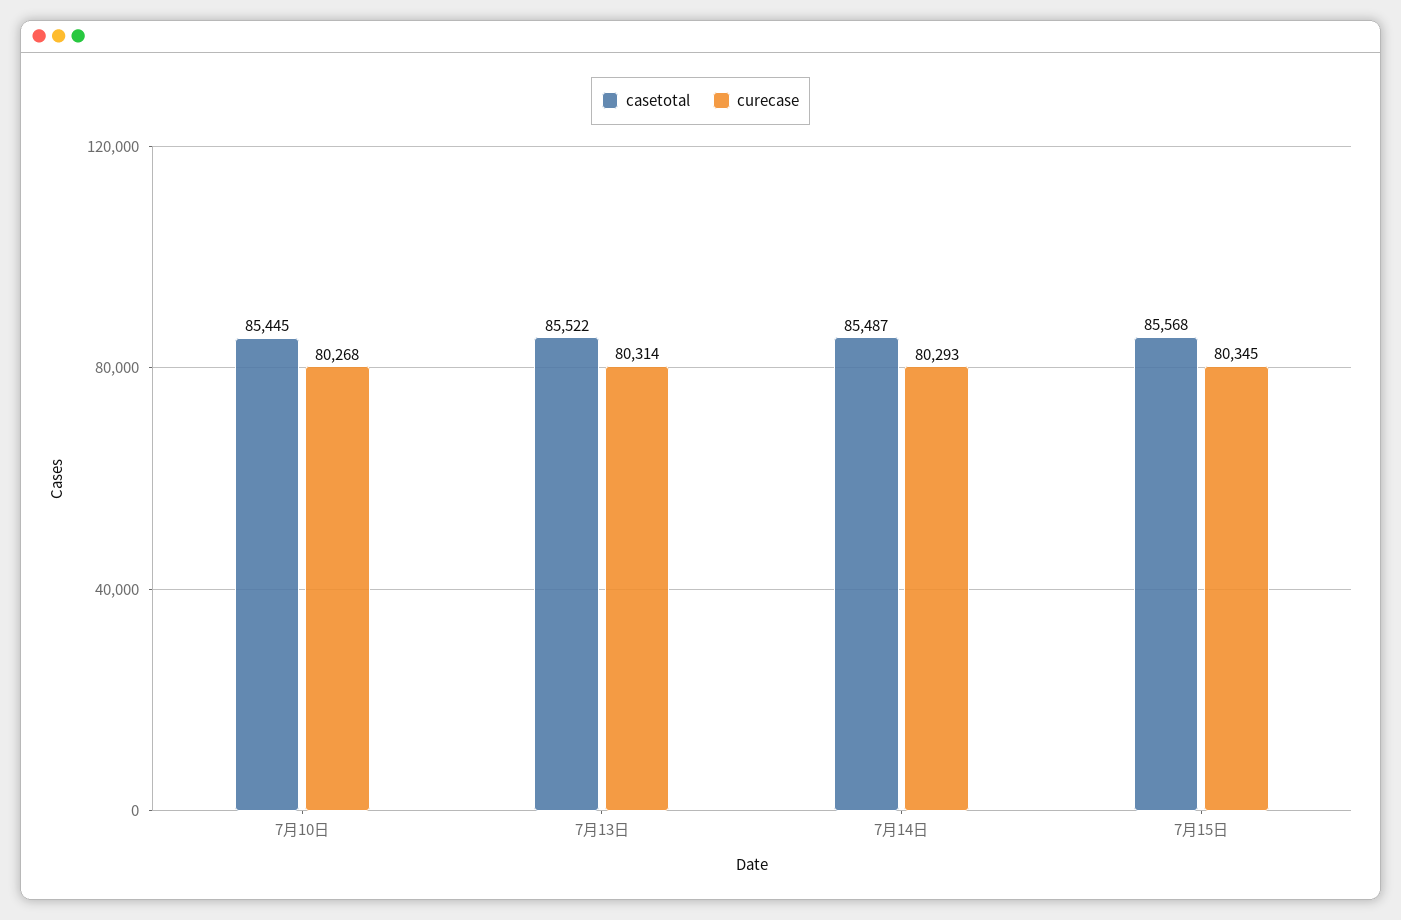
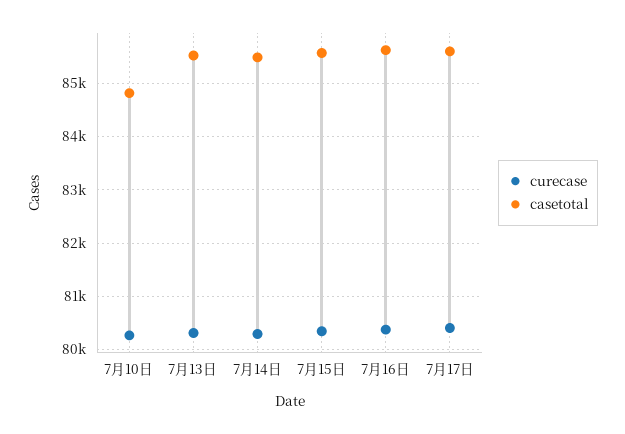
casetotal, 7月10日: 85445 -> 84800
curecase, 7月16日: none -> 80400
casetotal, 7月16日: none -> 85600
curecase, 7月17日: none -> 80400
casetotal, 7月17日: none -> 85600

